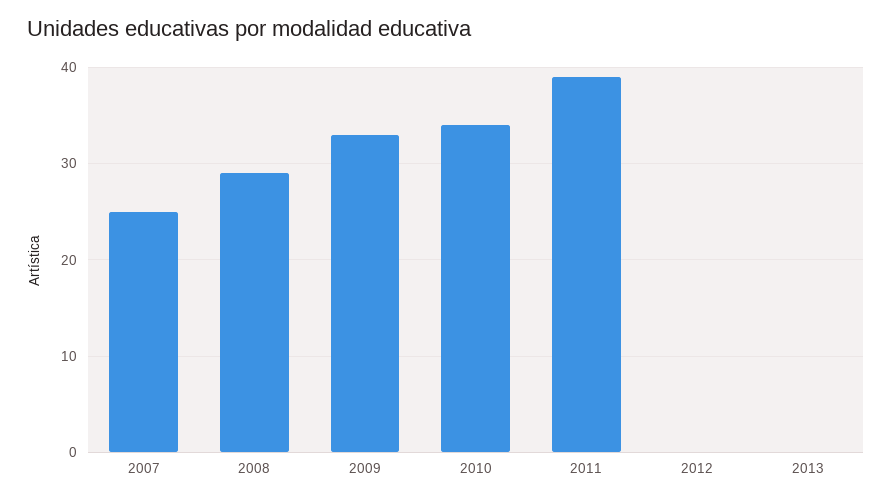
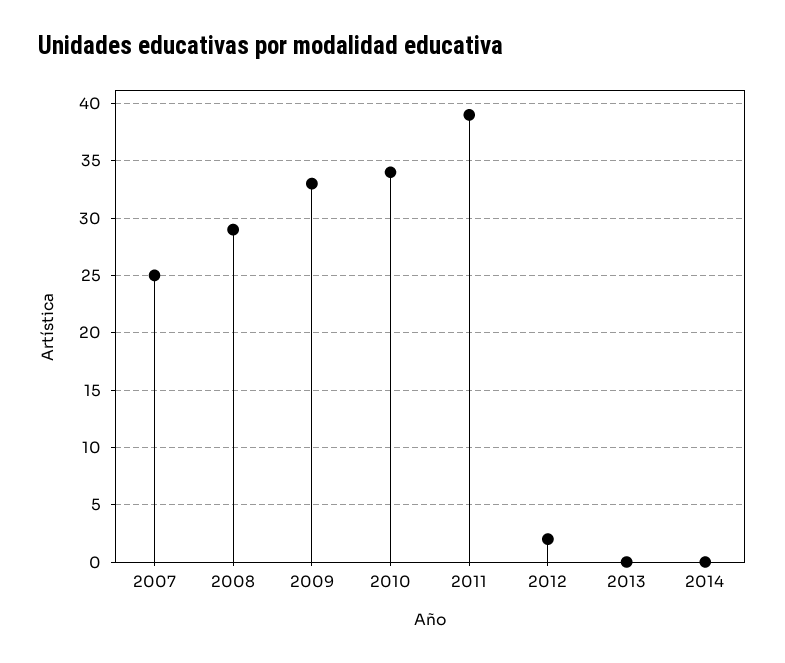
2012: 0 -> 2
2014: none -> 0

